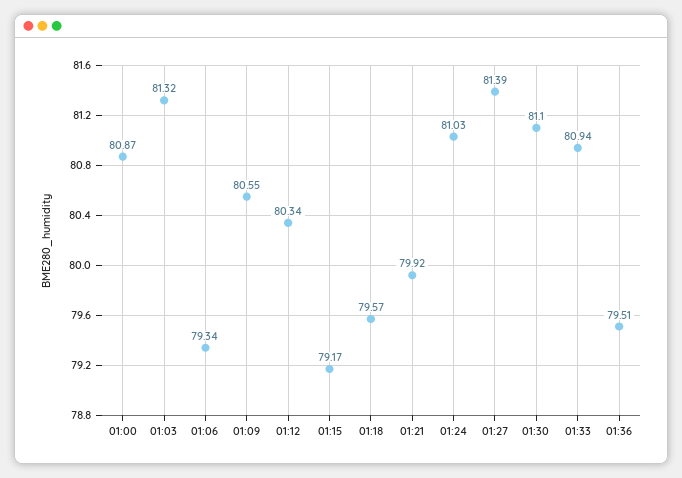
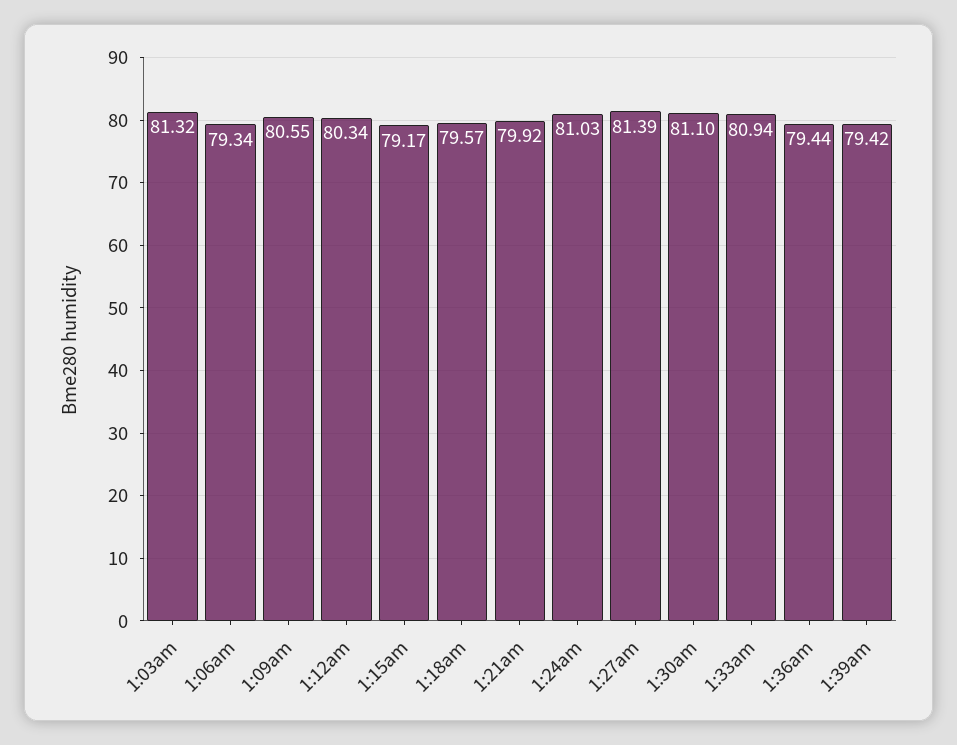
01:00: 80.87 -> none
01:36: 79.51 -> 79.44
1:39am: none -> 79.42

